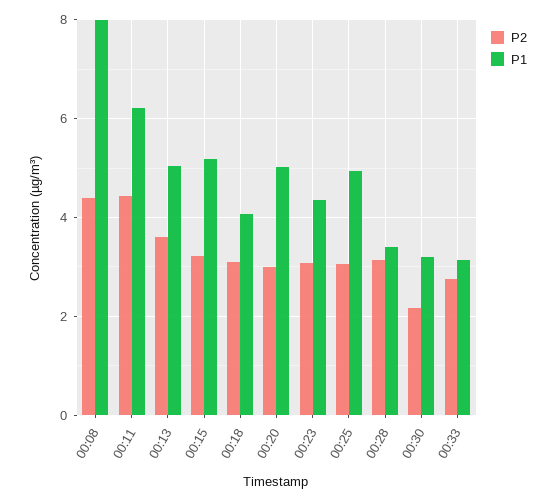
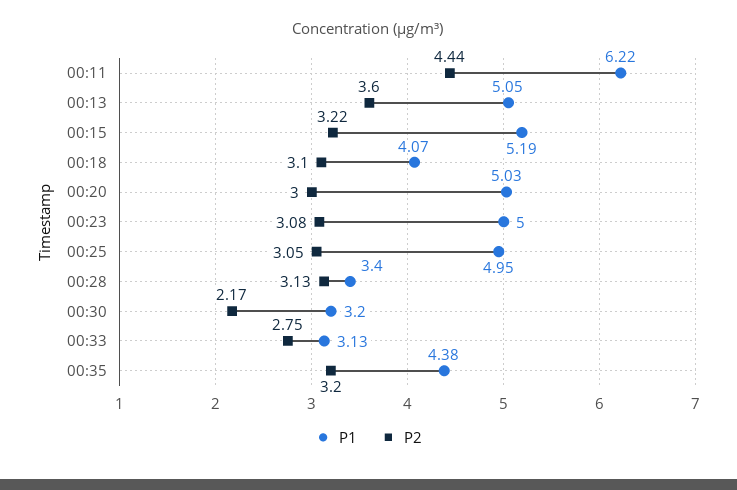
P2, 00:08: 4.4 -> none
P1, 00:08: 8 -> none
P1, 00:23: 4.4 -> 5
P1, 00:35: none -> 4.38
P2, 00:35: none -> 3.2

